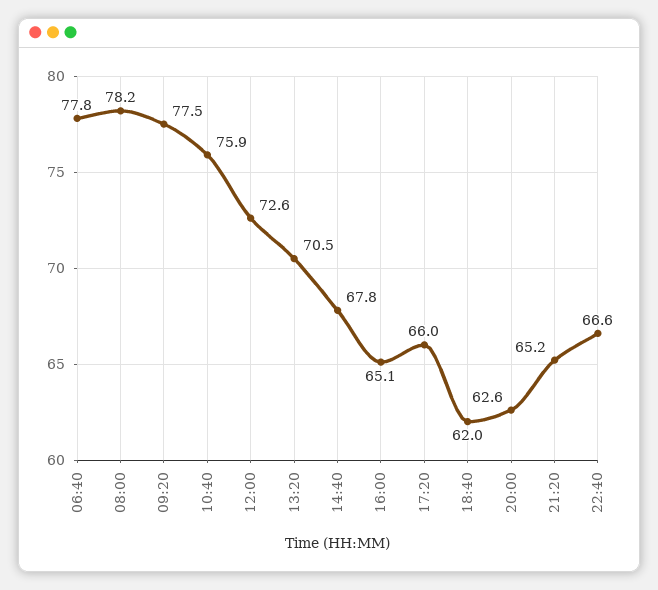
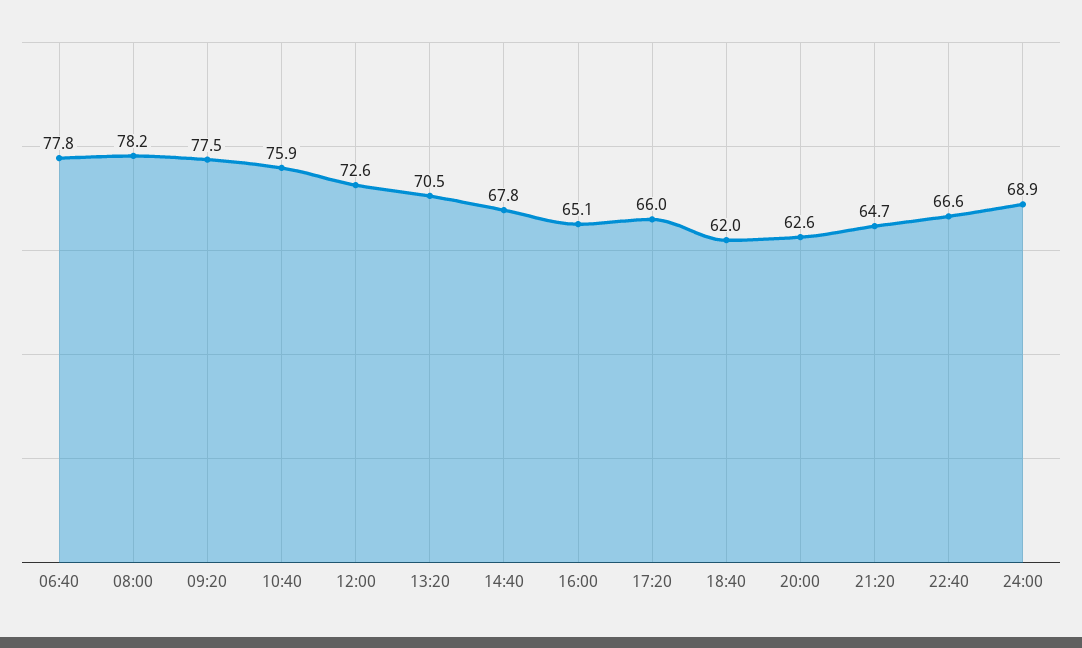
21:20: 65.2 -> 64.7
24:00: none -> 68.9

